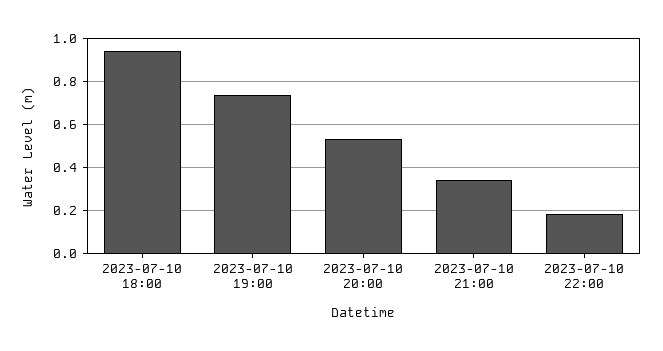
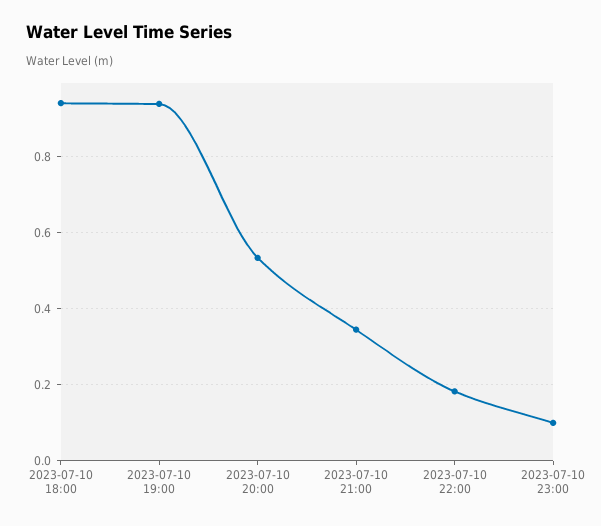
2023-07-10 19:00: 0.75 -> 0.94
2023-07-10 23:00: none -> 0.1

